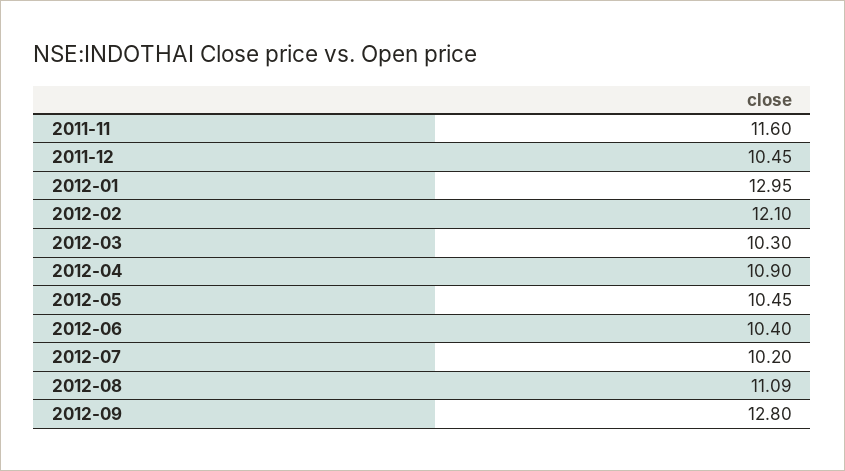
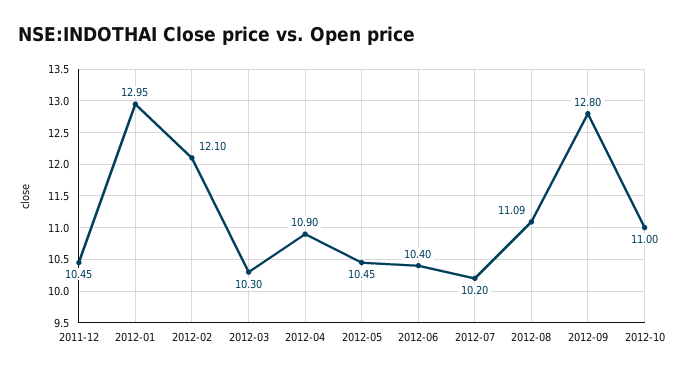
2011-11: 11.6 -> none
2012-10: none -> 11

